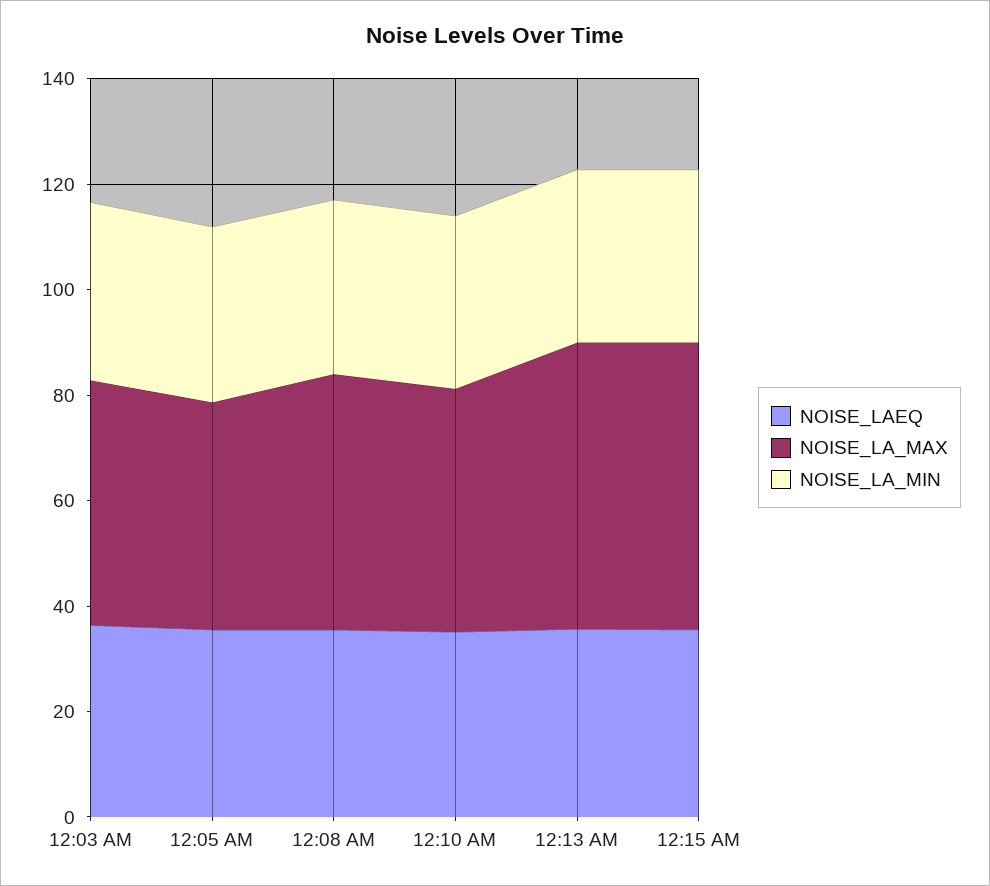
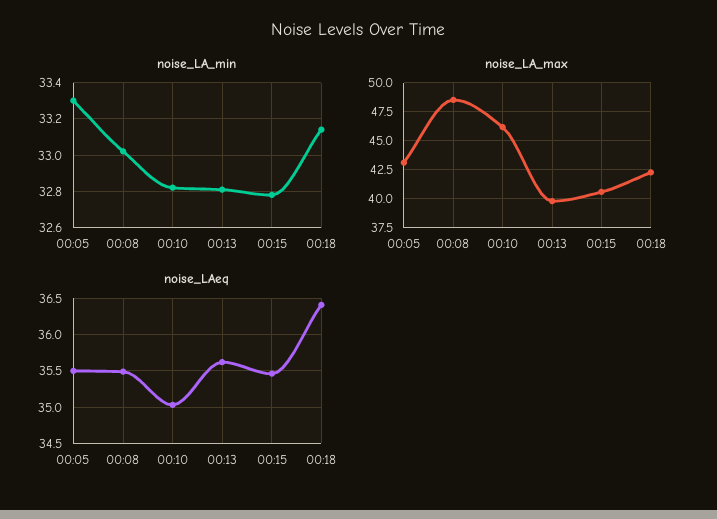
NOISE_LAEQ, 12:03 AM: 35 -> none
NOISE_LA_MAX, 12:03 AM: 45 -> none
NOISE_LA_MIN, 12:03 AM: 35 -> none
NOISE_LA_MAX, 12:13 AM: 55 -> 40
NOISE_LA_MAX, 12:15 AM: 55 -> 40
NOISE_LA_MIN, 00:18: none -> 33.15
NOISE_LA_MAX, 00:18: none -> 42.5
NOISE_LAEQ, 00:18: none -> 36.4

